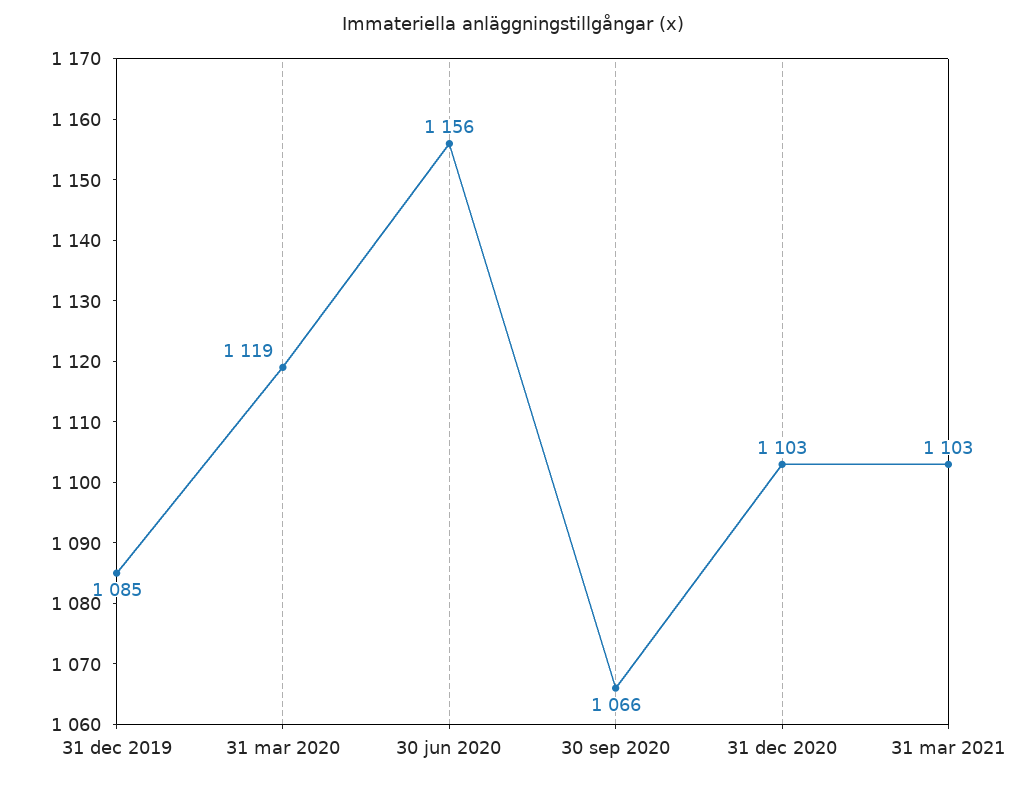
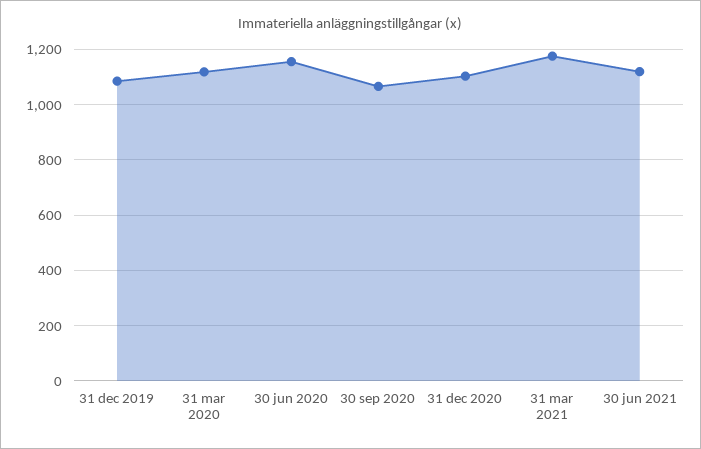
31 mar 2021: 1103 -> 1175
30 jun 2021: none -> 1125

